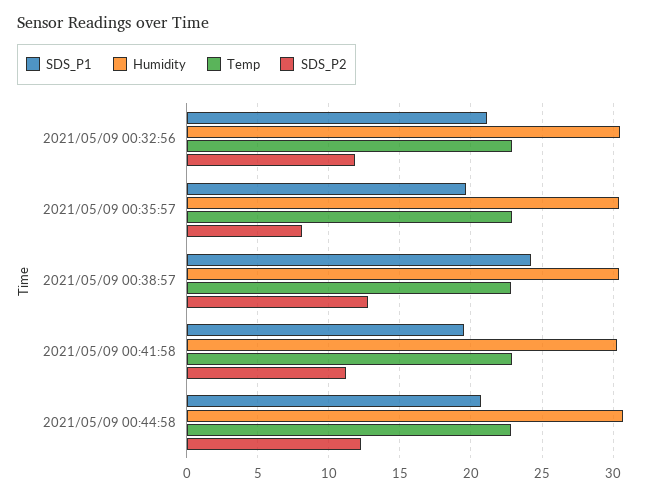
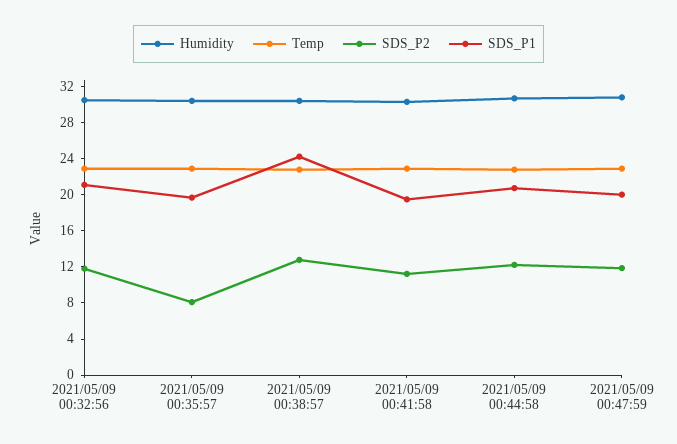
Humidity, 2021/05/09 00:47:59: none -> 31
Temp, 2021/05/09 00:47:59: none -> 23
SDS_P2, 2021/05/09 00:47:59: none -> 12
SDS_P1, 2021/05/09 00:47:59: none -> 20

